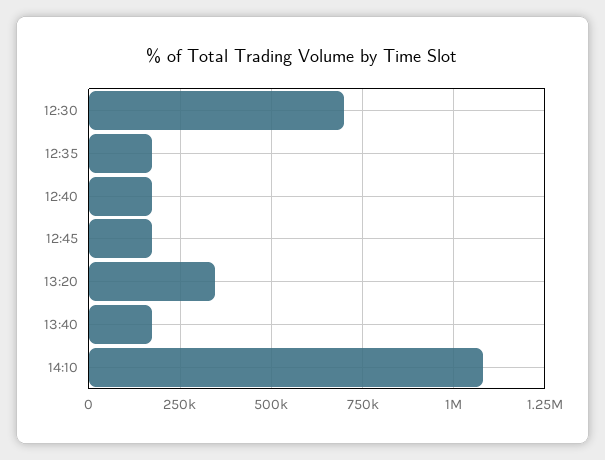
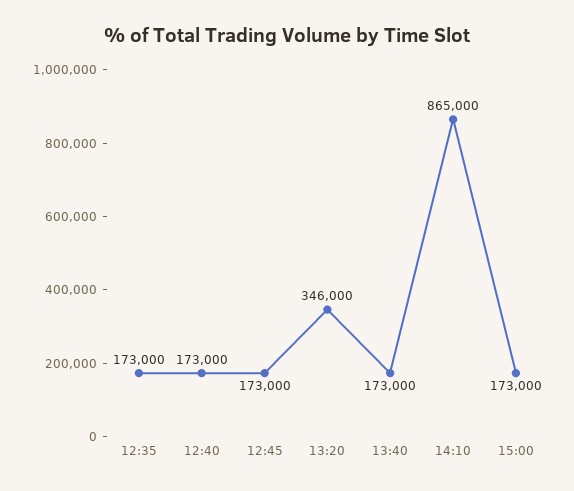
12:30: 700000 -> none
14:10: 1075000 -> 865000
15:00: none -> 173000

